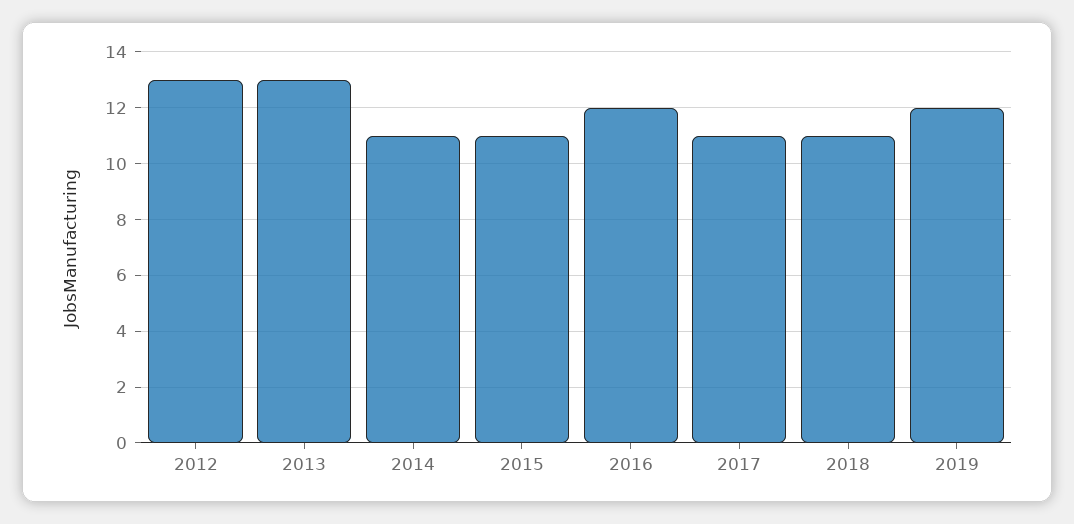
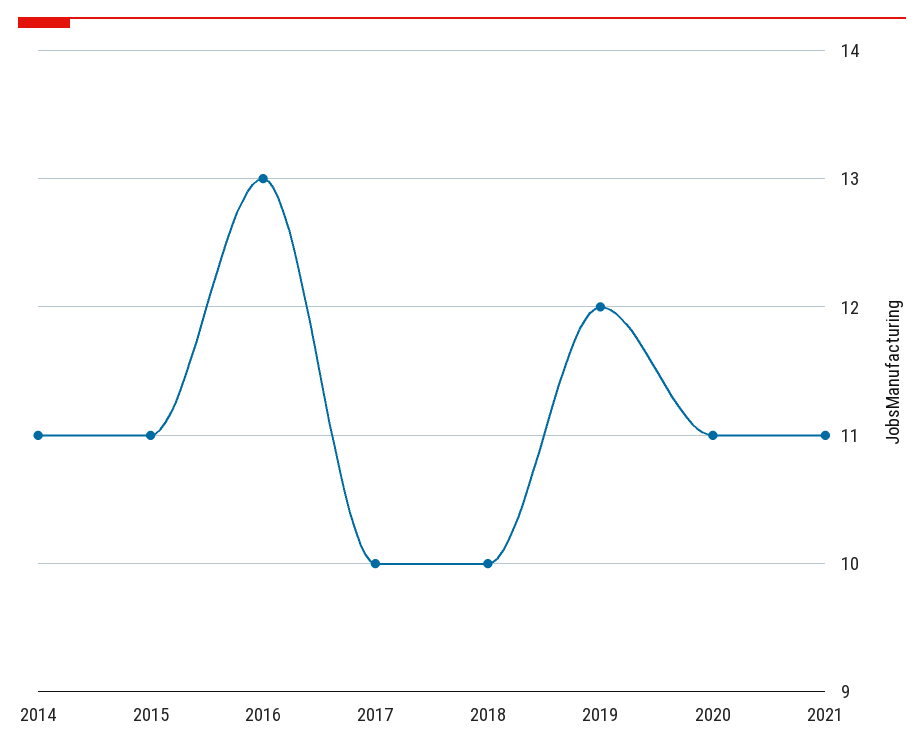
2012: 13 -> none
2013: 13 -> none
2016: 12 -> 13
2017: 11 -> 10
2018: 11 -> 10
2020: none -> 11
2021: none -> 11

